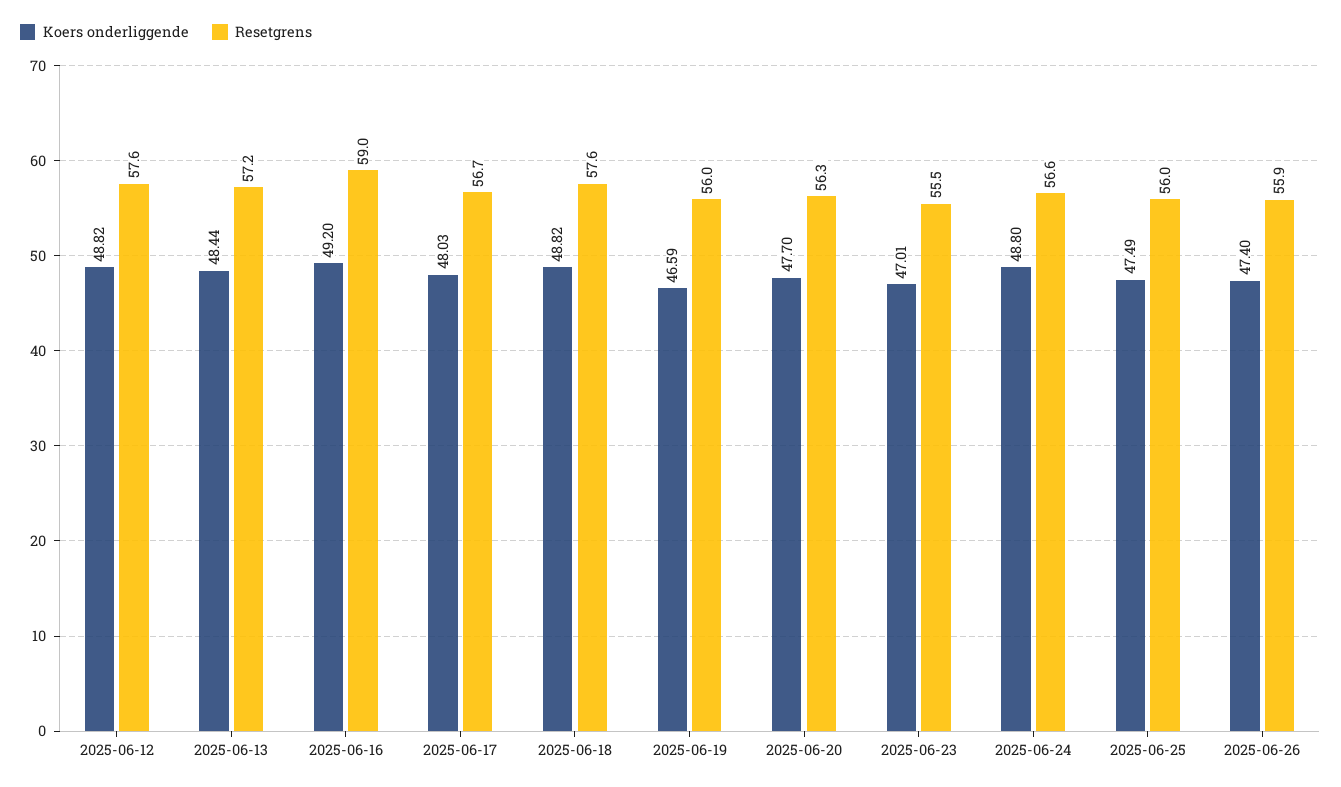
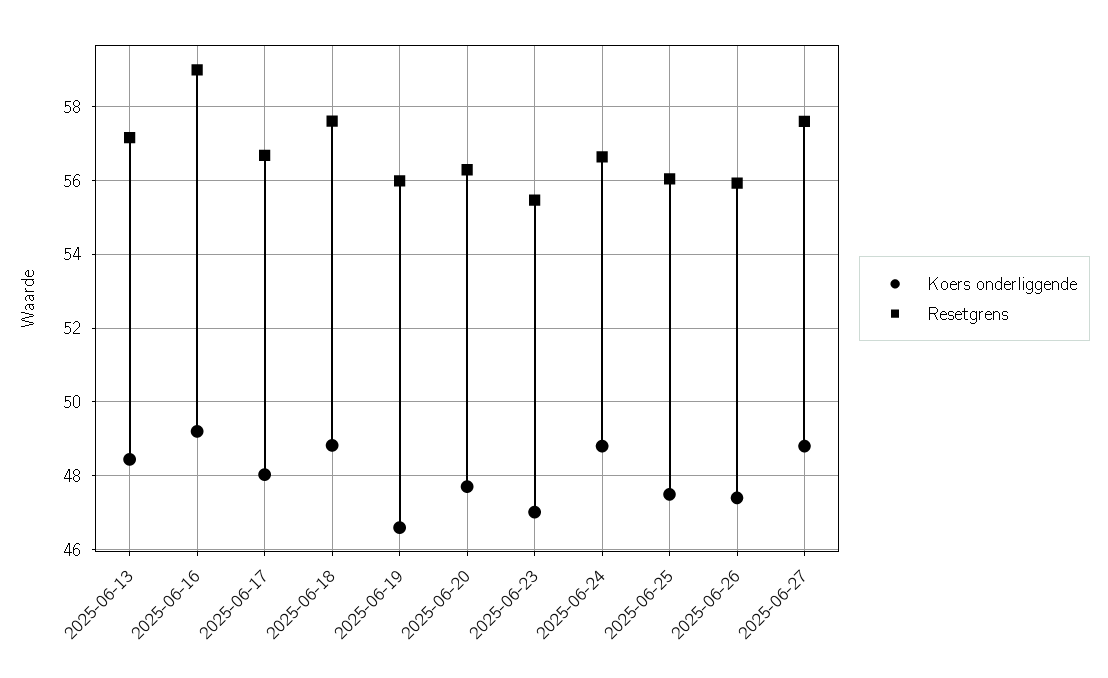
Koers onderliggende, 2025-06-12: 48.82 -> none
Resetgrens, 2025-06-12: 57.6 -> none
Koers onderliggende, 2025-06-27: none -> 48.8
Resetgrens, 2025-06-27: none -> 57.6

